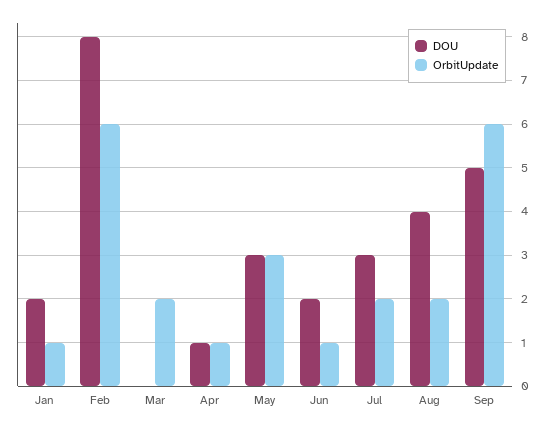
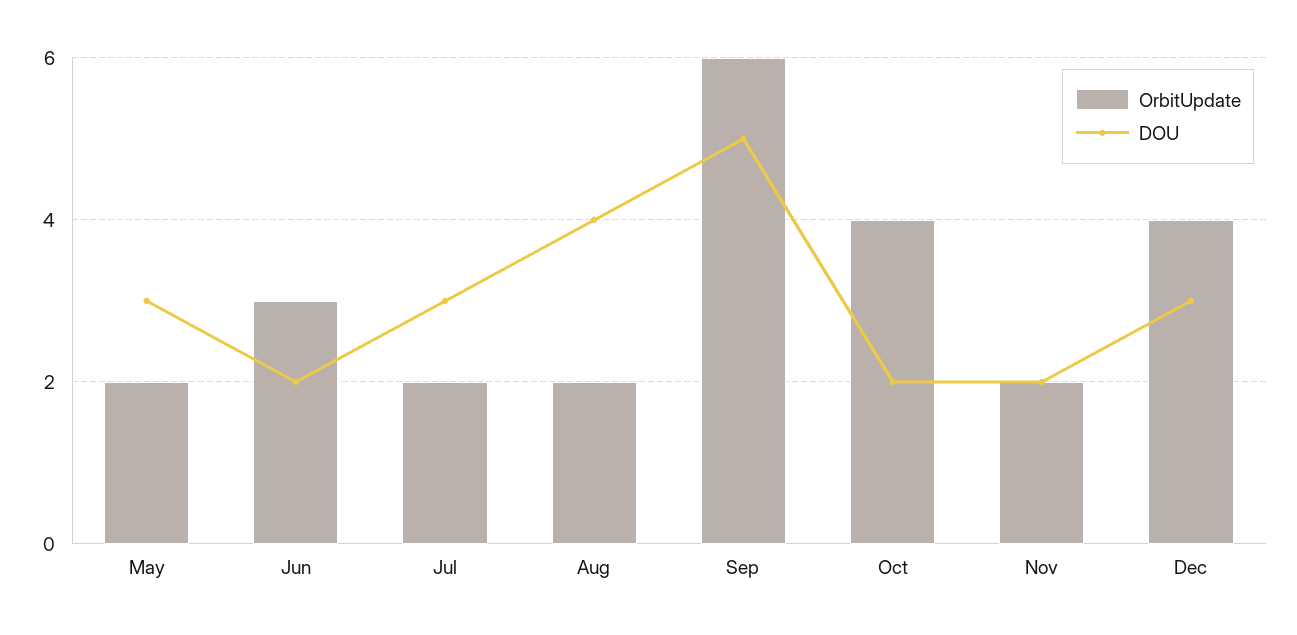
DOU, Jan: 2 -> none
OrbitUpdate, Jan: 1 -> none
DOU, Feb: 8 -> none
OrbitUpdate, Feb: 6 -> none
DOU, Mar: 0 -> none
OrbitUpdate, Mar: 2 -> none
DOU, Apr: 1 -> none
OrbitUpdate, Apr: 1 -> none
OrbitUpdate, May: 3 -> 2
OrbitUpdate, Jun: 1 -> 3
OrbitUpdate, Oct: none -> 4
DOU, Oct: none -> 2
OrbitUpdate, Nov: none -> 2
DOU, Nov: none -> 2
OrbitUpdate, Dec: none -> 4
DOU, Dec: none -> 3

